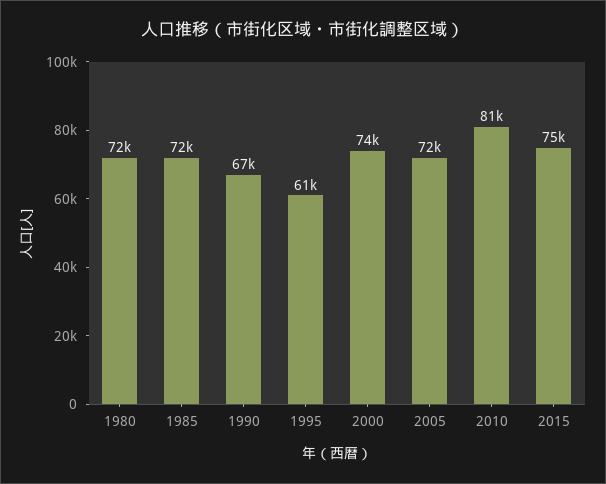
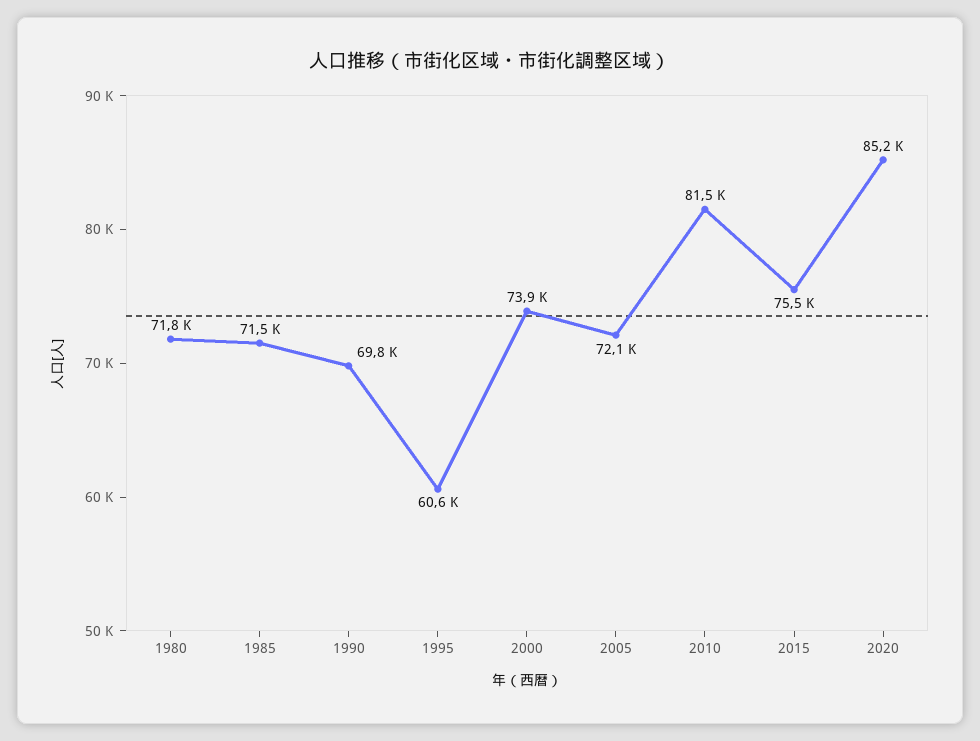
1990: 67000 -> 69800
2020: none -> 85200

